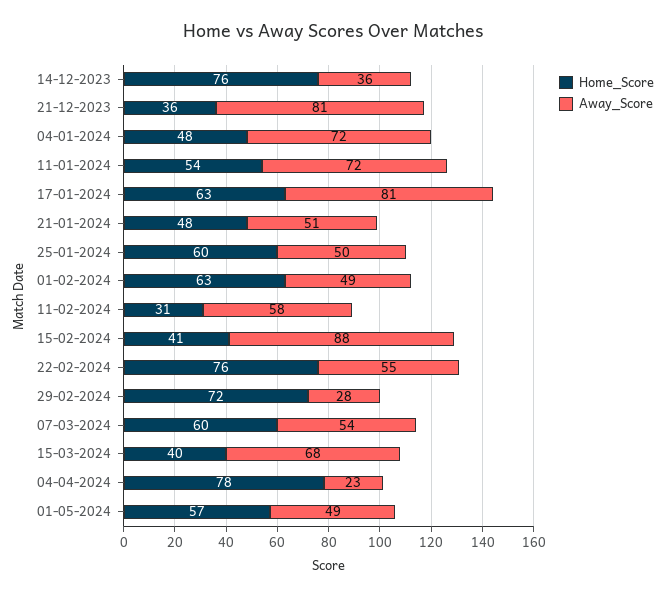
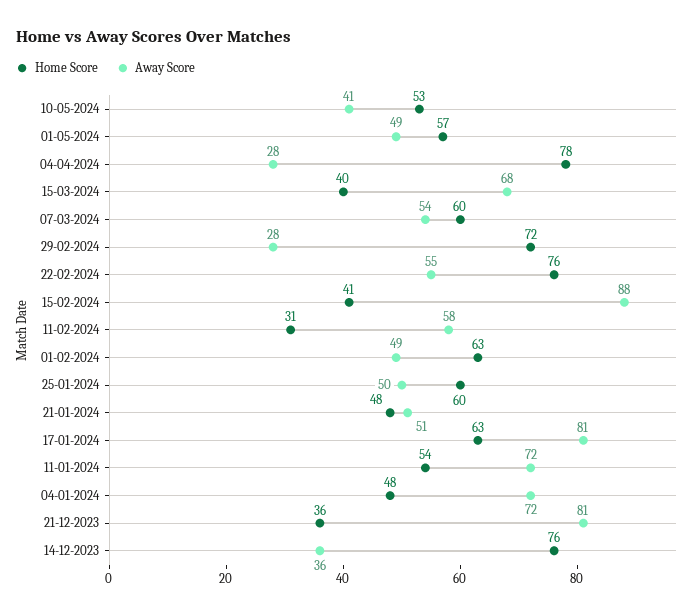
Away_Score, 04-04-2024: 23 -> 28
Home_Score, 10-05-2024: none -> 53
Away_Score, 10-05-2024: none -> 41

